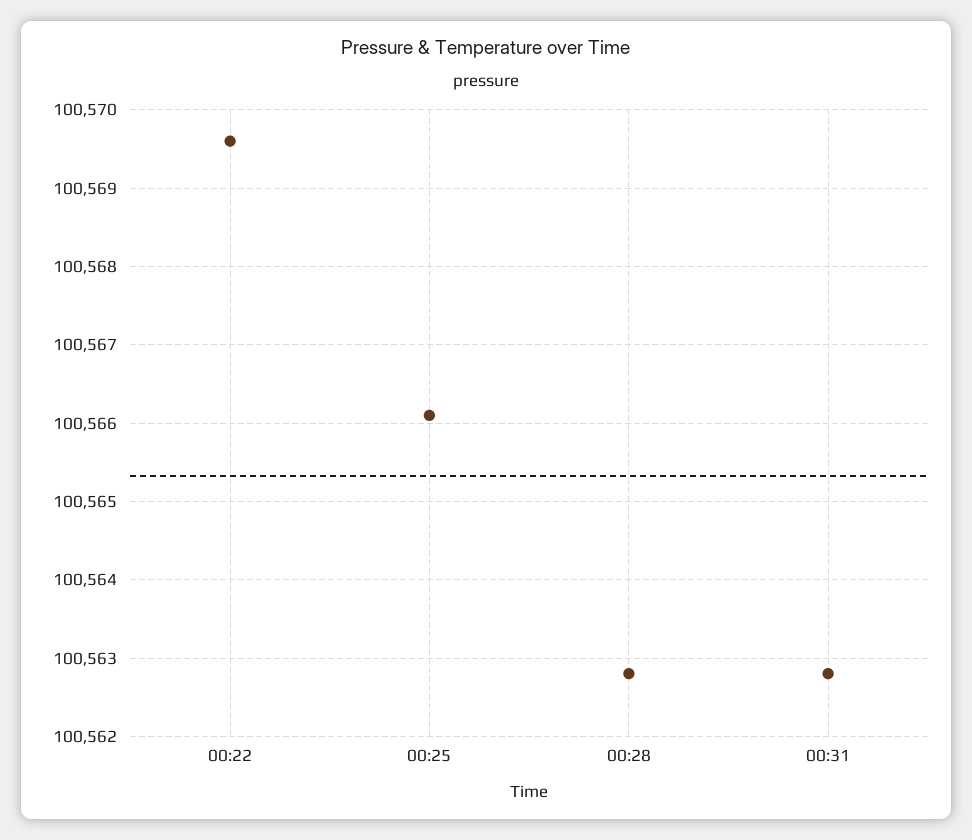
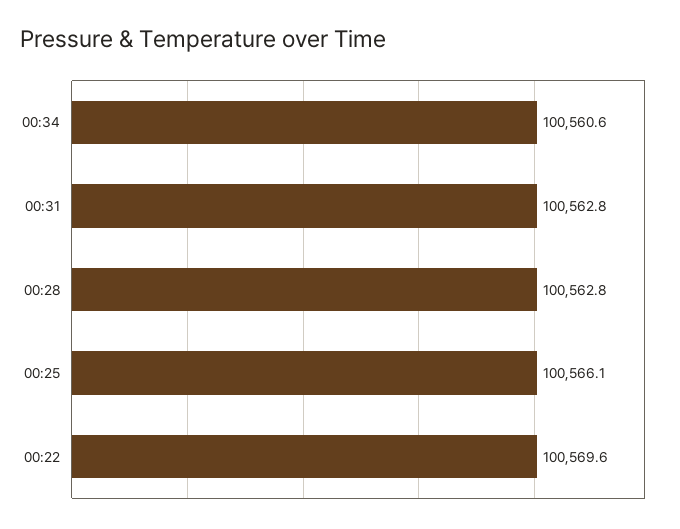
00:34: none -> 100560.6

